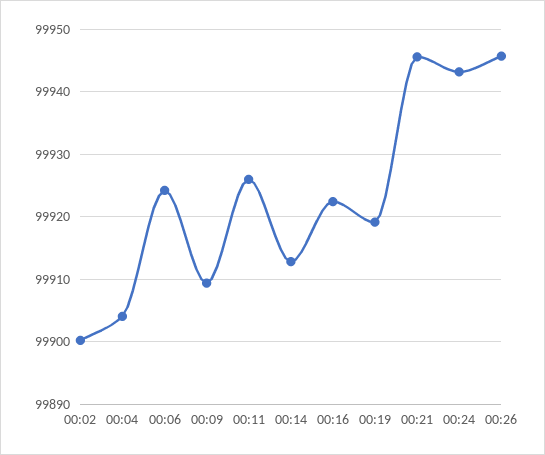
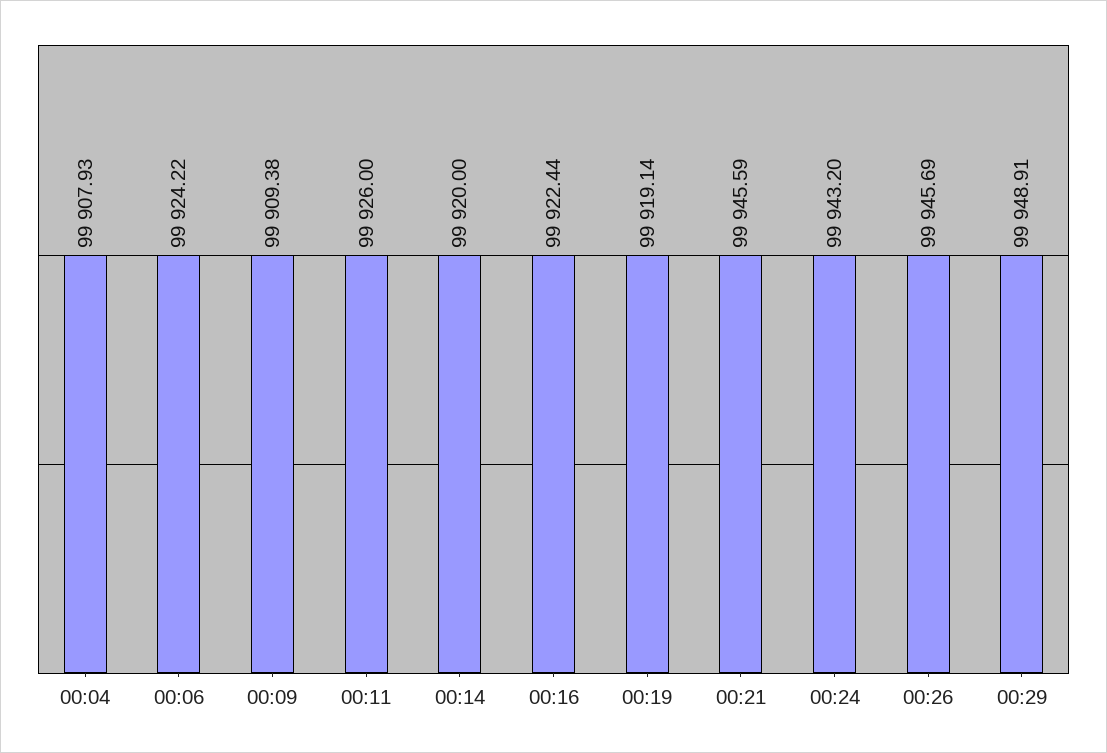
00:02: 99900 -> none
00:04: 99904 -> 99907.93
00:14: 99913 -> 99920
00:29: none -> 99948.91

